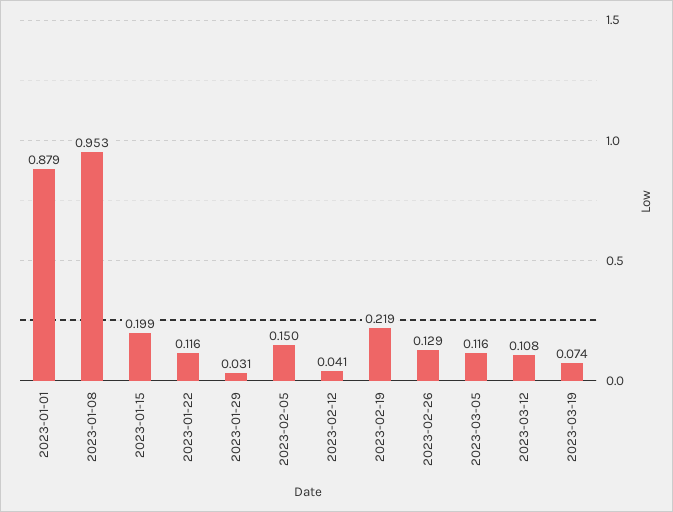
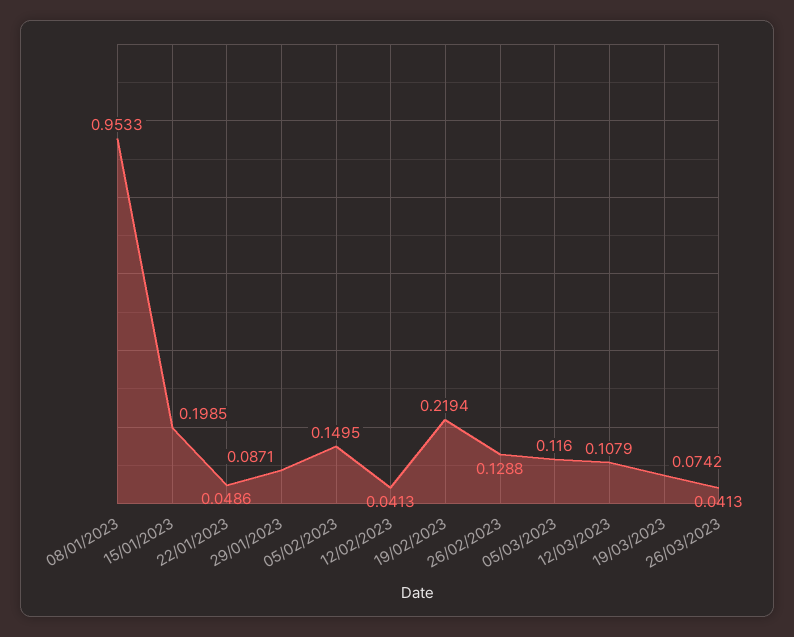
2023-01-01: 0.879 -> none
2023-01-22: 0.116 -> 0.0486
2023-01-29: 0.031 -> 0.0871
26/03/2023: none -> 0.0413

